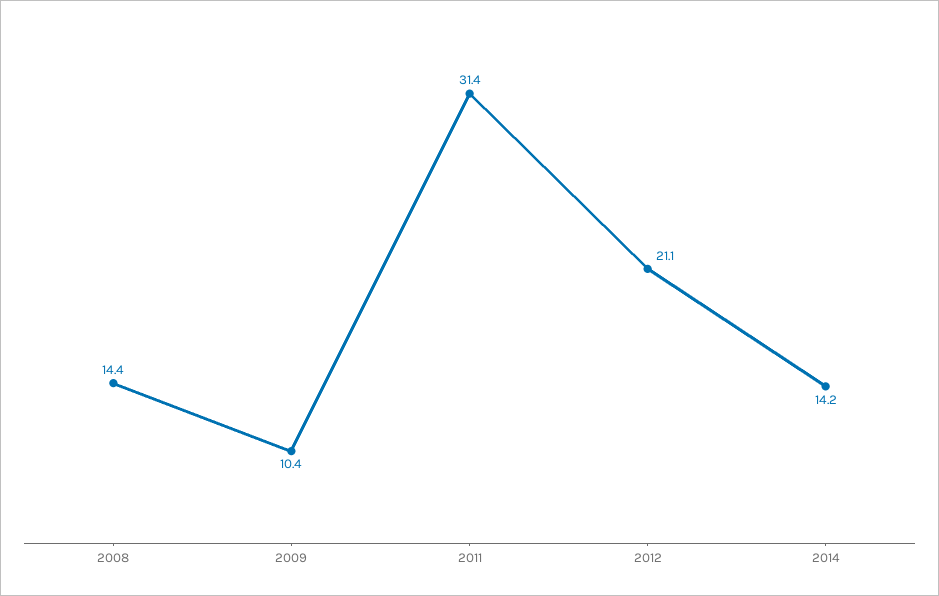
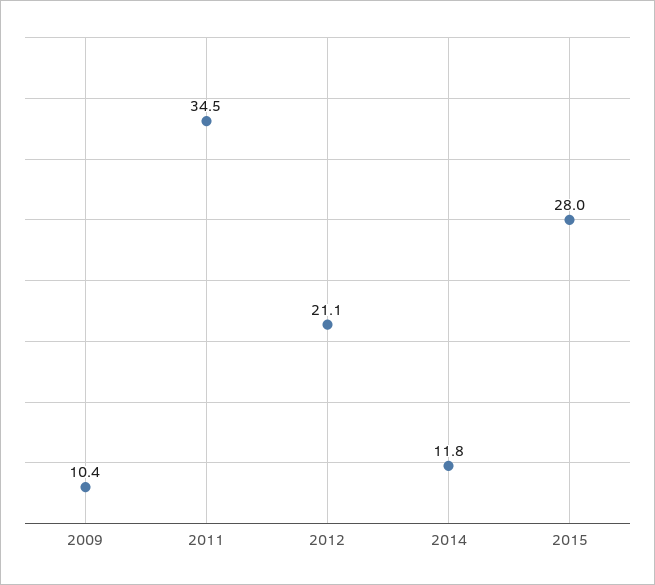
2008: 14.4 -> none
2011: 31.4 -> 34.5
2014: 14.2 -> 11.8
2015: none -> 28

